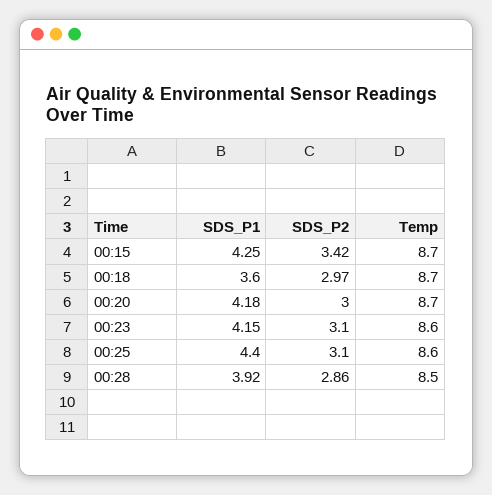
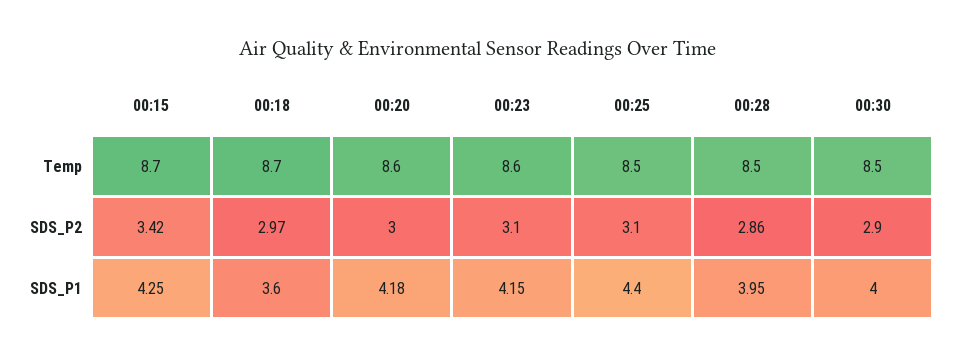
Temp, 00:20: 8.7 -> 8.6
Temp, 00:25: 8.6 -> 8.5
SDS_P1, 00:28: 3.92 -> 3.95
Temp, 00:30: none -> 8.5
SDS_P2, 00:30: none -> 2.9
SDS_P1, 00:30: none -> 4

